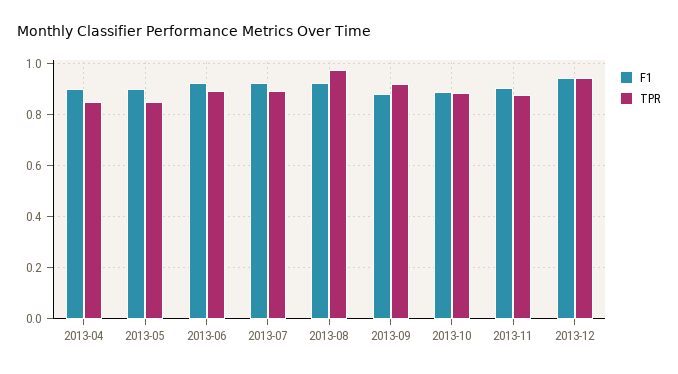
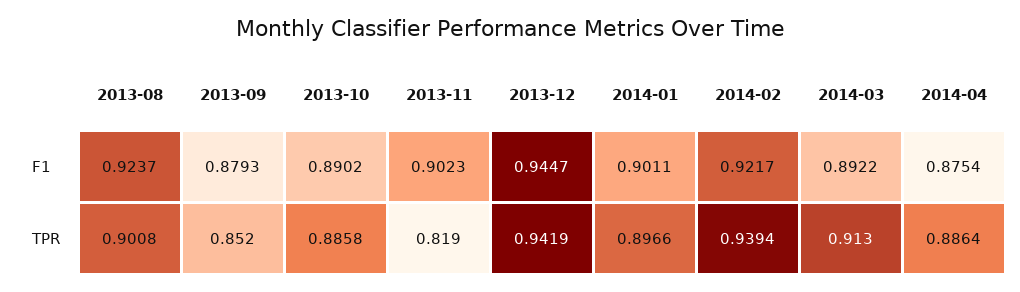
F1, 2013-04: 0.9 -> none
TPR, 2013-04: 0.85 -> none
F1, 2013-05: 0.9 -> none
TPR, 2013-05: 0.85 -> none
F1, 2013-06: 0.925 -> none
TPR, 2013-06: 0.9 -> none
F1, 2013-07: 0.925 -> none
TPR, 2013-07: 0.9 -> none
TPR, 2013-08: 0.975 -> 0.9008
TPR, 2013-09: 0.925 -> 0.852
TPR, 2013-11: 0.875 -> 0.819
F1, 2014-01: none -> 0.9011
F1, 2014-02: none -> 0.9217
F1, 2014-03: none -> 0.8922
F1, 2014-04: none -> 0.8754
TPR, 2014-01: none -> 0.8966
TPR, 2014-02: none -> 0.9394
TPR, 2014-03: none -> 0.913
TPR, 2014-04: none -> 0.8864

